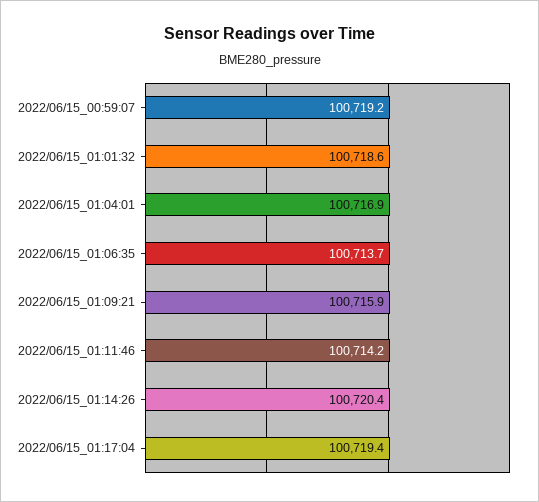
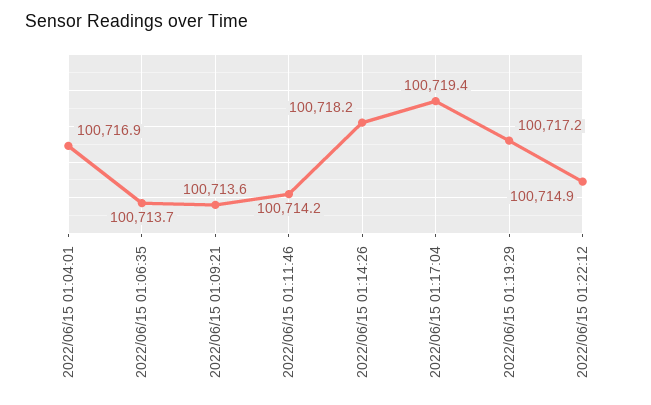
2022/06/15_00:59:07: 100719.2 -> none
2022/06/15_01:01:32: 100718.6 -> none
2022/06/15_01:09:21: 100715.9 -> 100713.6
2022/06/15_01:14:26: 100720.4 -> 100718.2
2022/06/15 01:19:29: none -> 100717.2
2022/06/15 01:22:12: none -> 100714.9

